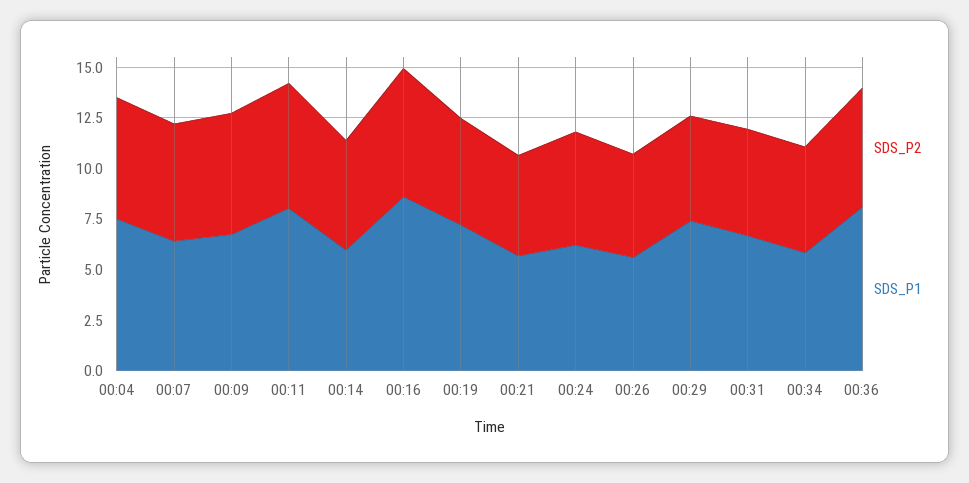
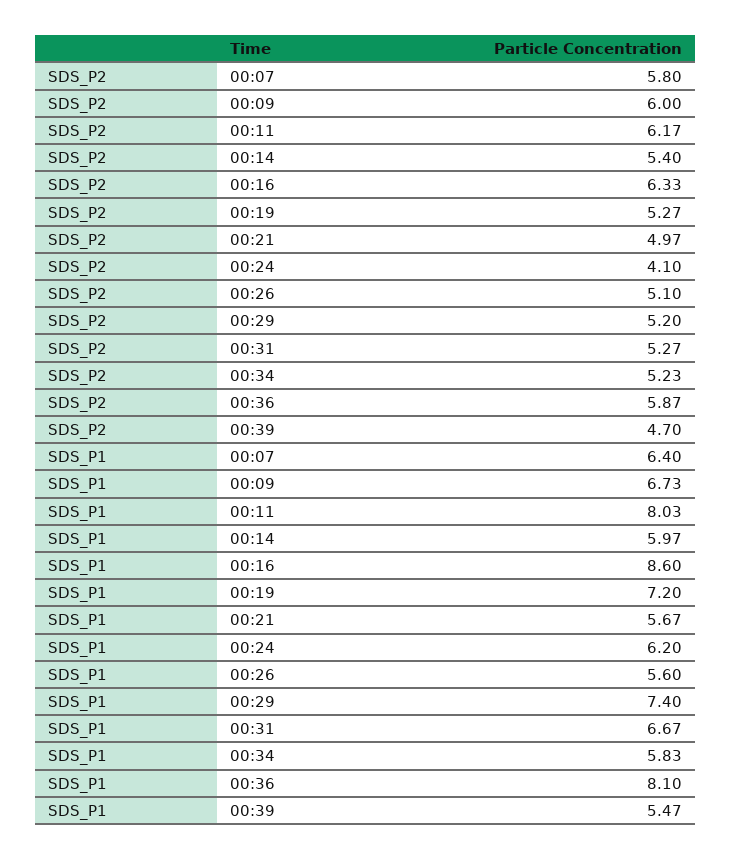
SDS_P2, 00:04: 6 -> none
SDS_P1, 00:04: 7.5 -> none
SDS_P2, 00:24: 5.5 -> 4.1
SDS_P2, 00:39: none -> 4.7
SDS_P1, 00:39: none -> 5.47

